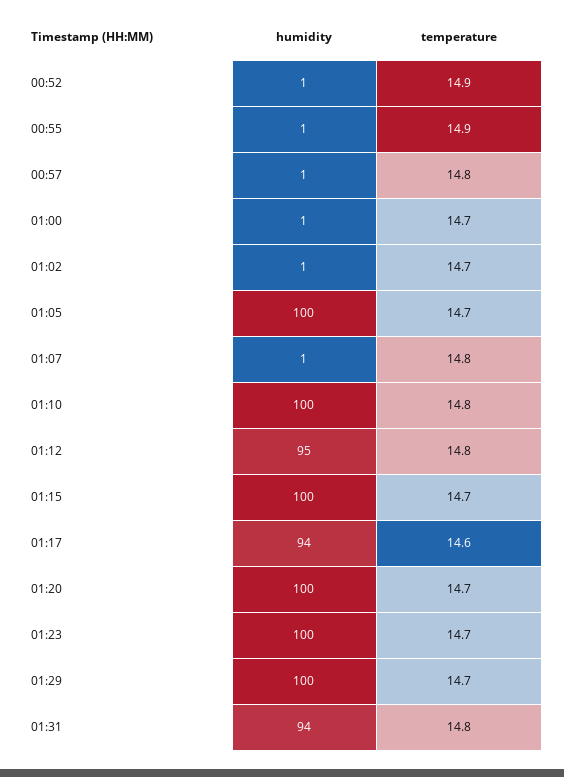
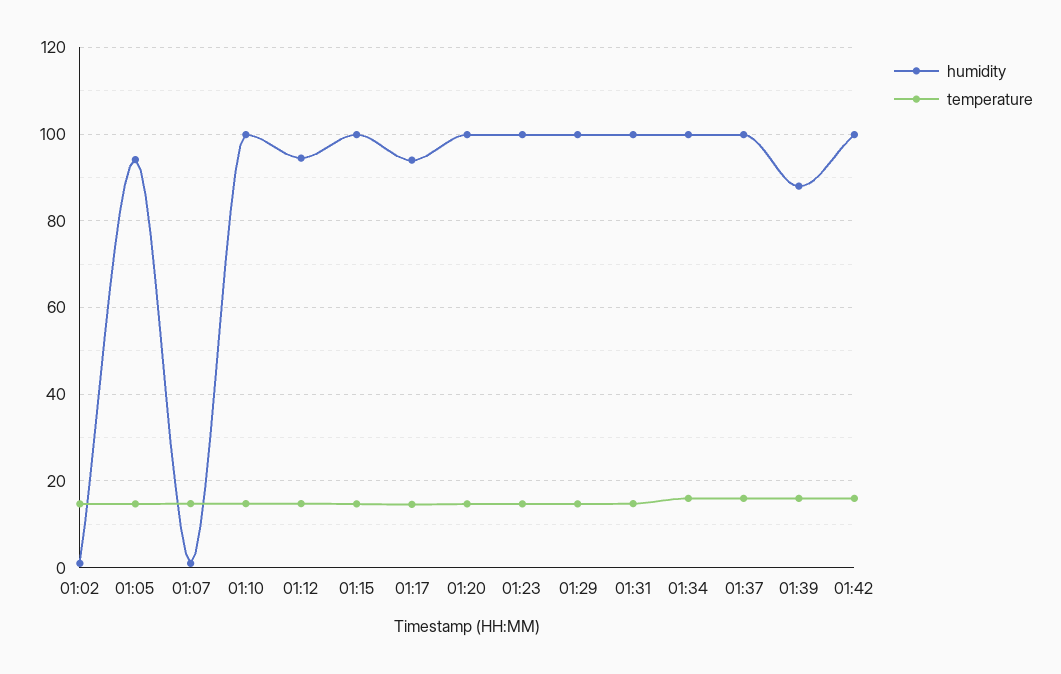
humidity, 00:52: 1 -> none
temperature, 00:52: 14.9 -> none
humidity, 00:55: 1 -> none
temperature, 00:55: 14.9 -> none
humidity, 00:57: 1 -> none
temperature, 00:57: 14.8 -> none
humidity, 01:00: 1 -> none
temperature, 01:00: 14.7 -> none
humidity, 01:05: 100 -> 94
humidity, 01:31: 94 -> 100
humidity, 01:34: none -> 100
temperature, 01:34: none -> 16
humidity, 01:37: none -> 100
temperature, 01:37: none -> 16
humidity, 01:39: none -> 88
temperature, 01:39: none -> 16
humidity, 01:42: none -> 100
temperature, 01:42: none -> 16

